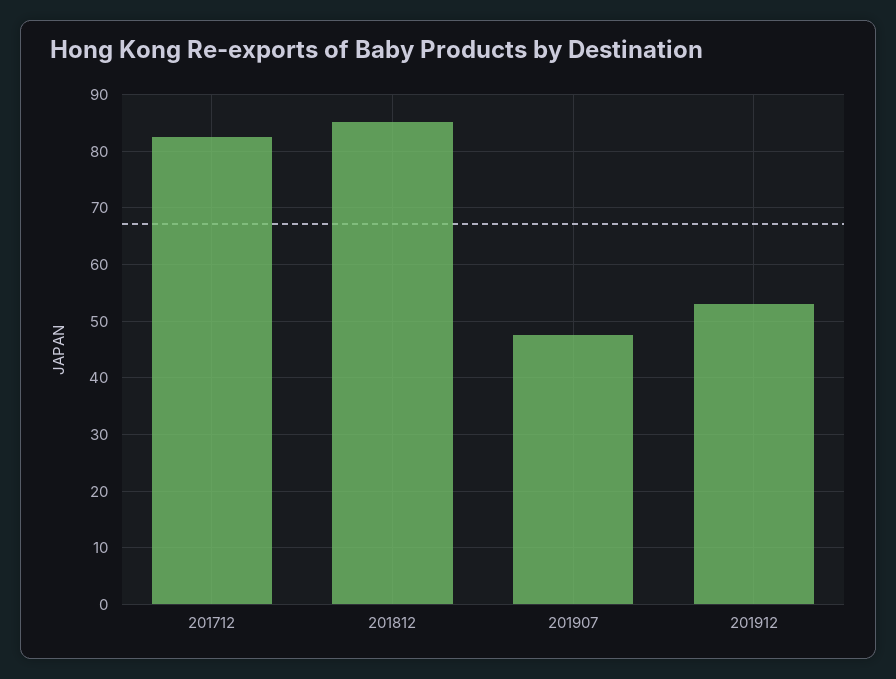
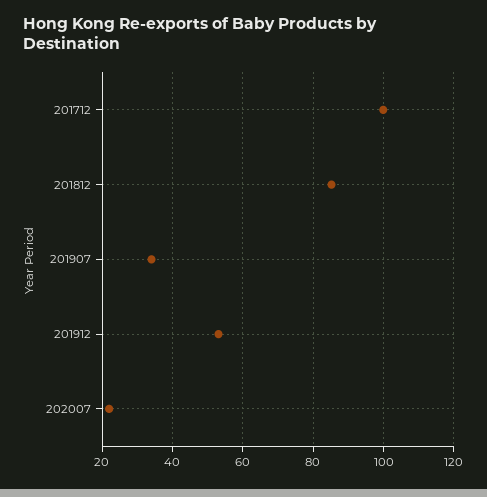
201712: 82 -> 100
201907: 48 -> 34
202007: none -> 22

